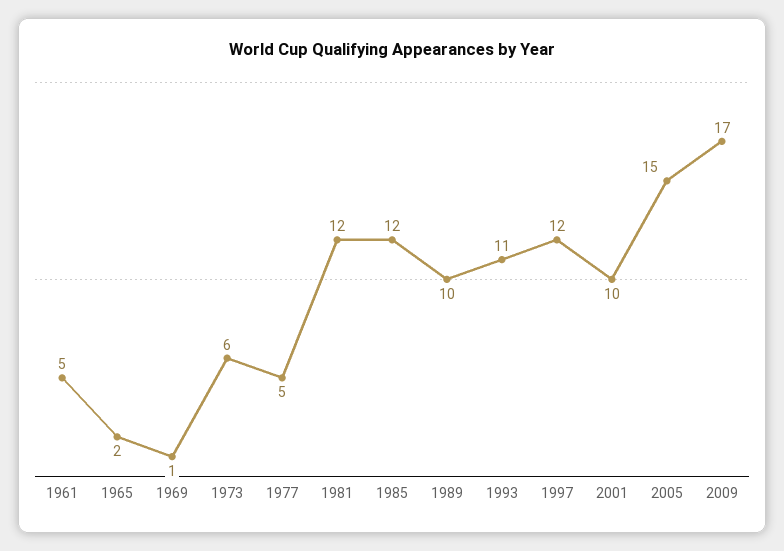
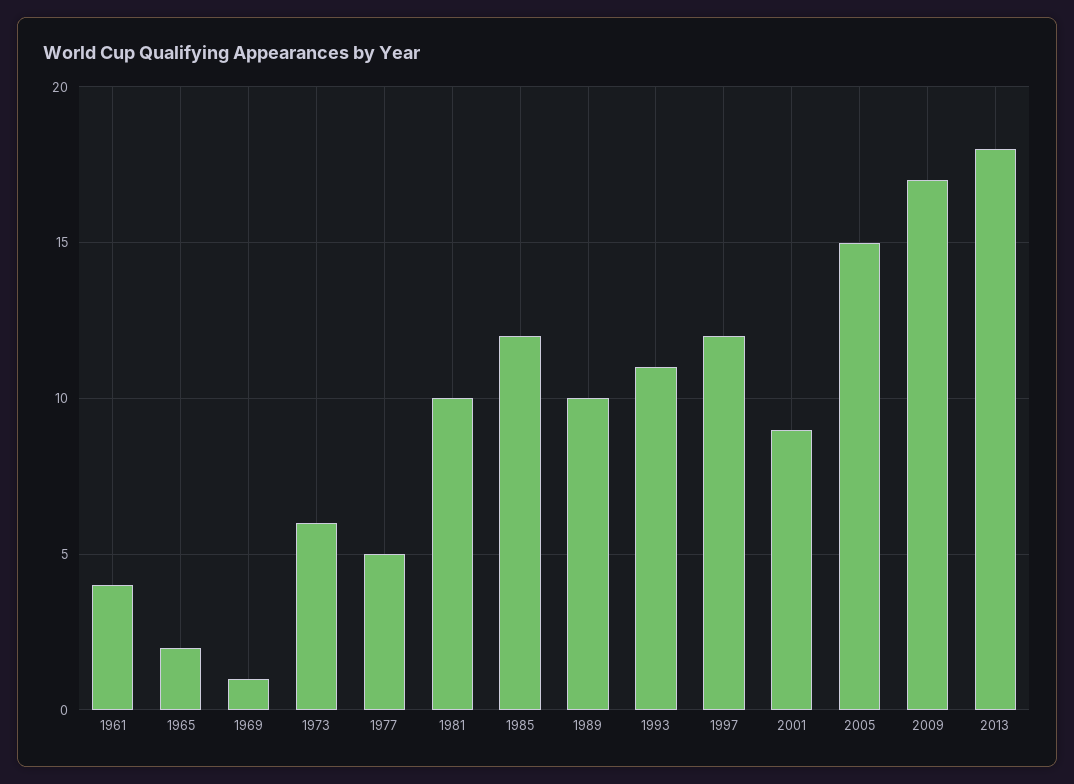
1961: 5 -> 4
1981: 12 -> 10
2001: 10 -> 9
2013: none -> 18

